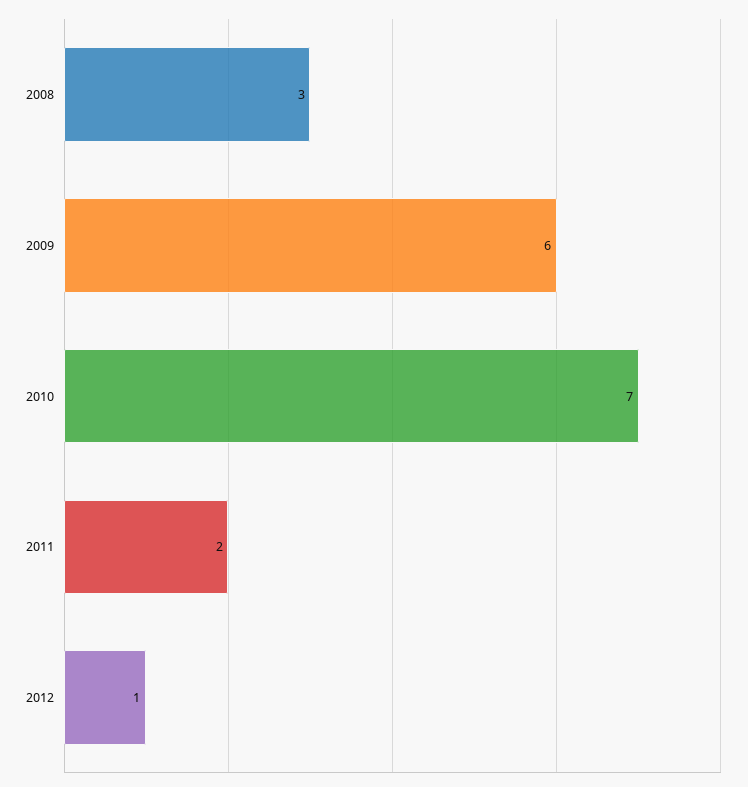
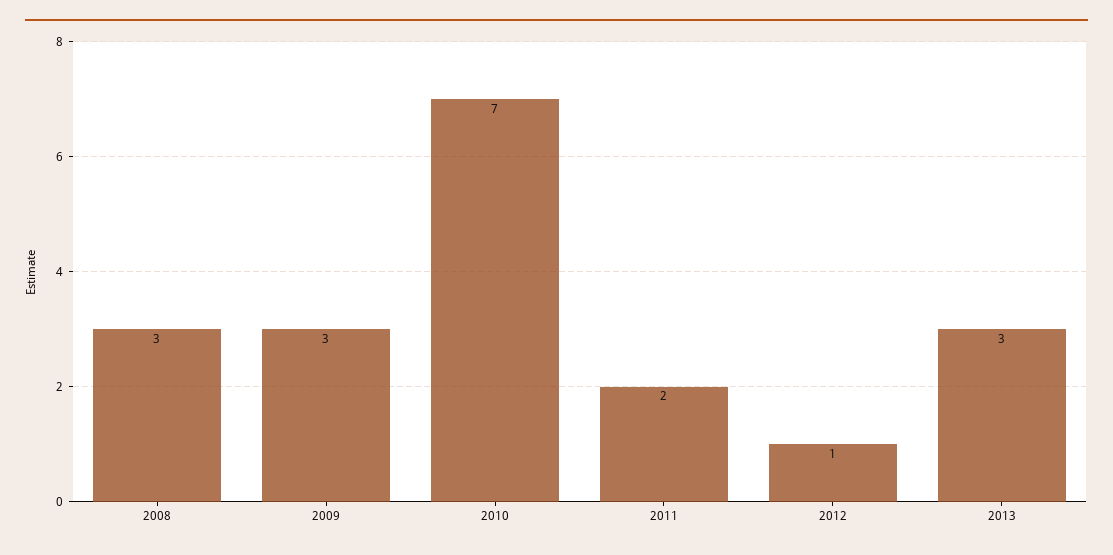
2009: 6 -> 3
2013: none -> 3

